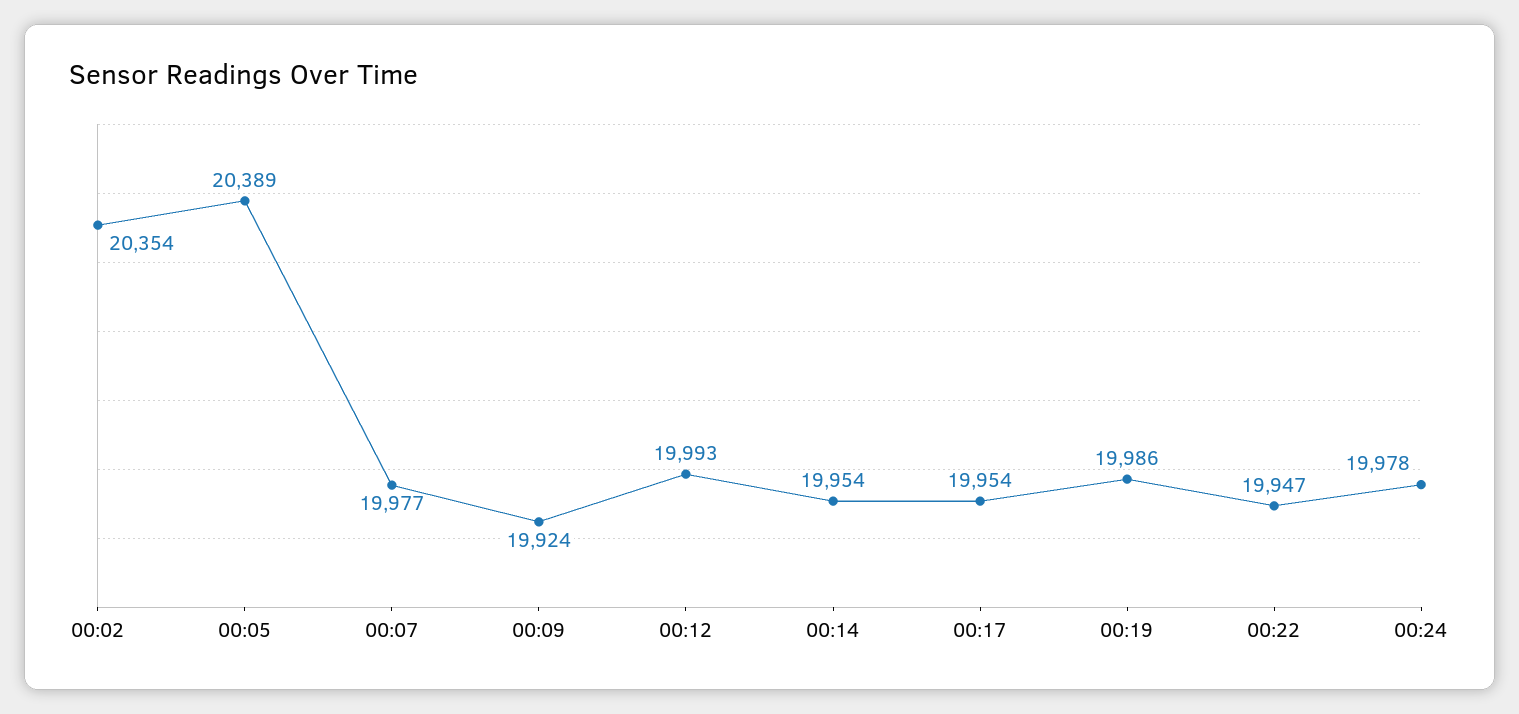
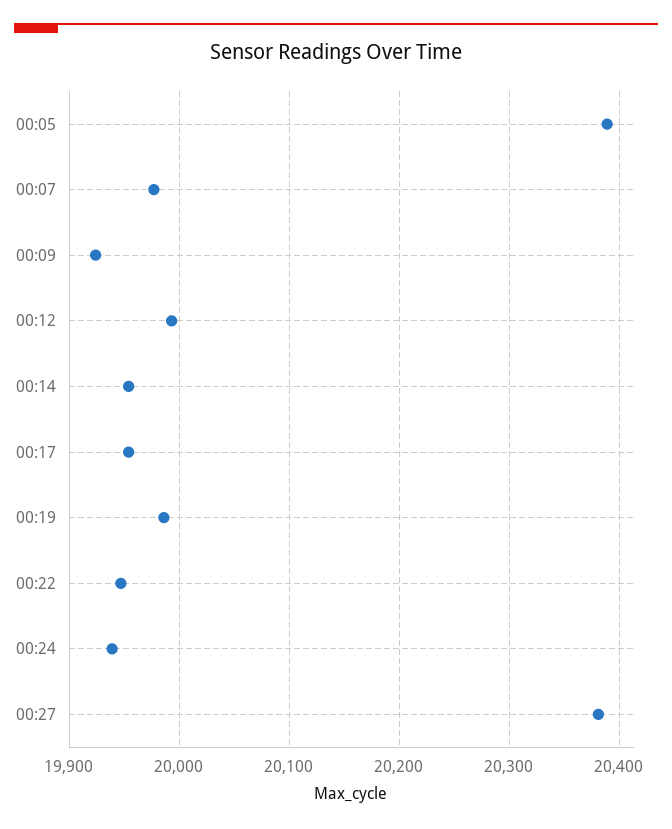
00:02: 20354 -> none
00:24: 19978 -> 19940
00:27: none -> 20380

